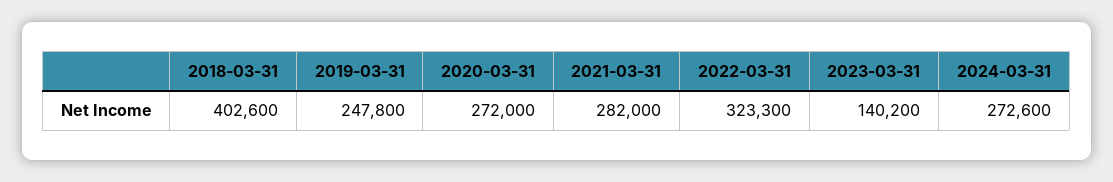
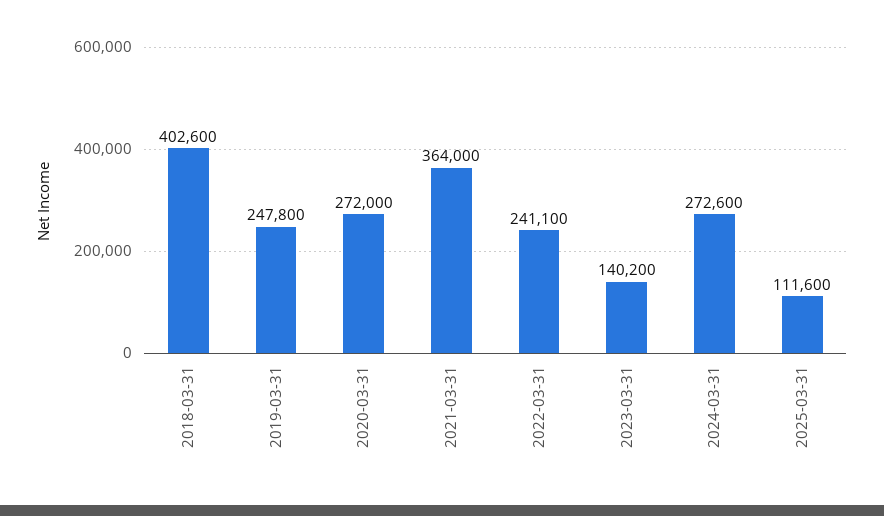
2021-03-31: 282000 -> 364000
2022-03-31: 323300 -> 241100
2025-03-31: none -> 111600

